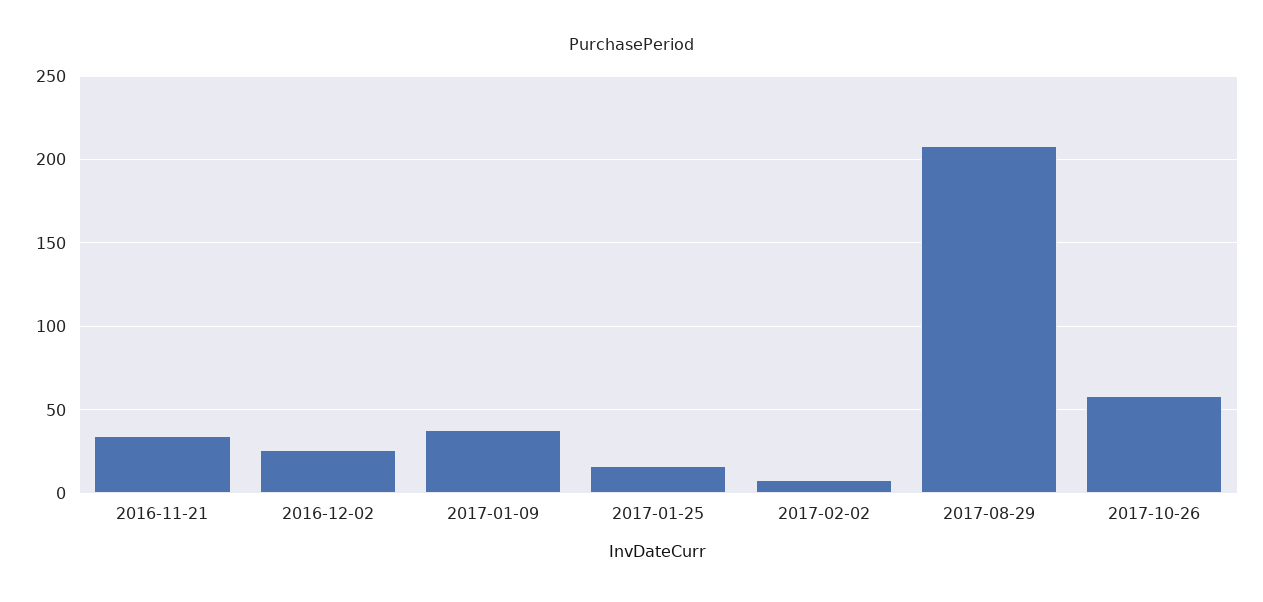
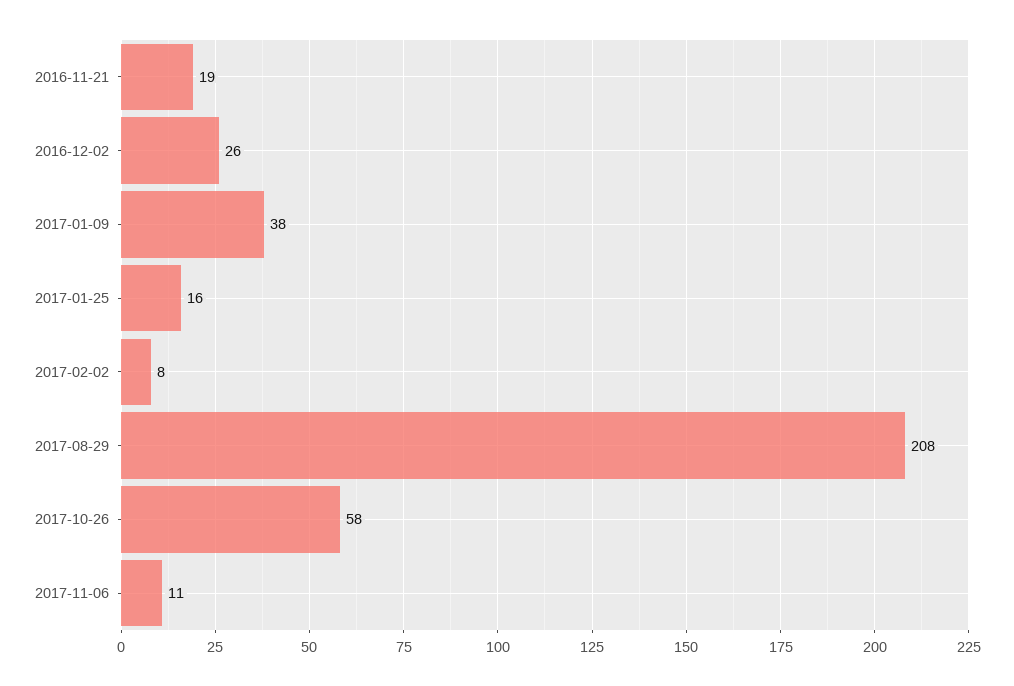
2016-11-21: 35 -> 19
2017-11-06: none -> 11

